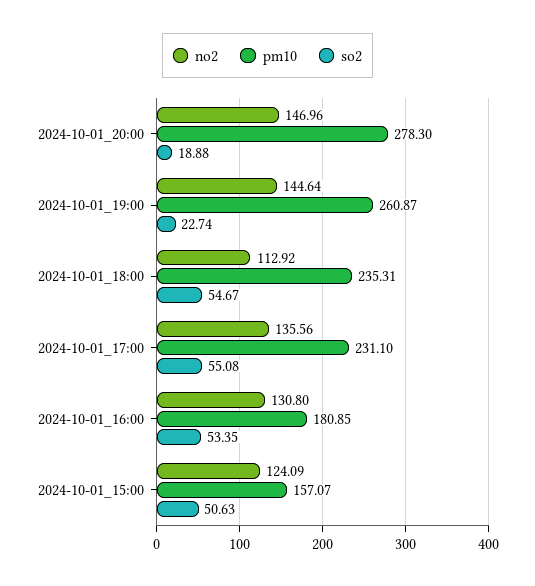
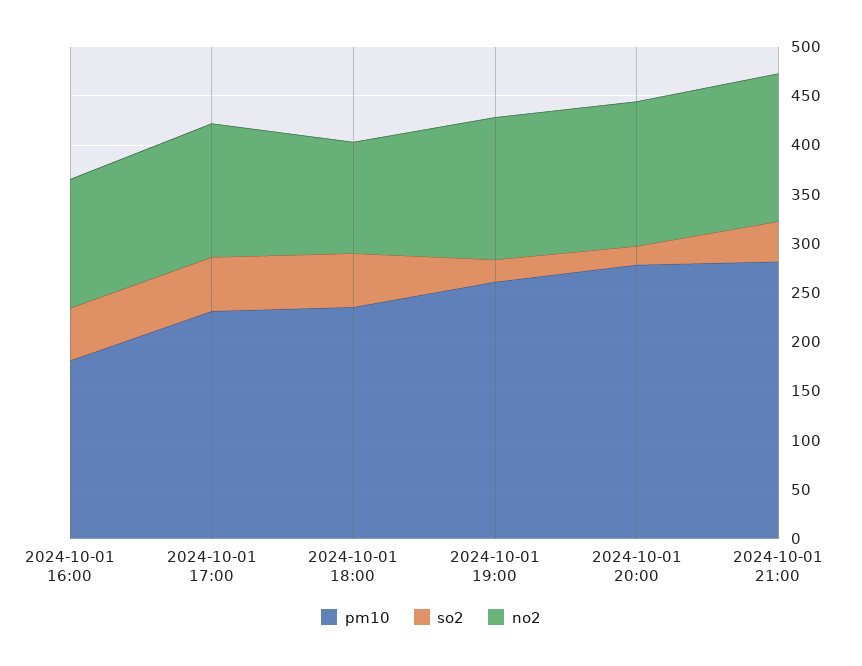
no2, 2024-10-01_15:00: 124.09 -> none
pm10, 2024-10-01_15:00: 157.07 -> none
so2, 2024-10-01_15:00: 50.63 -> none
pm10, 2024-10-01 21:00: none -> 280
so2, 2024-10-01 21:00: none -> 40
no2, 2024-10-01 21:00: none -> 150

